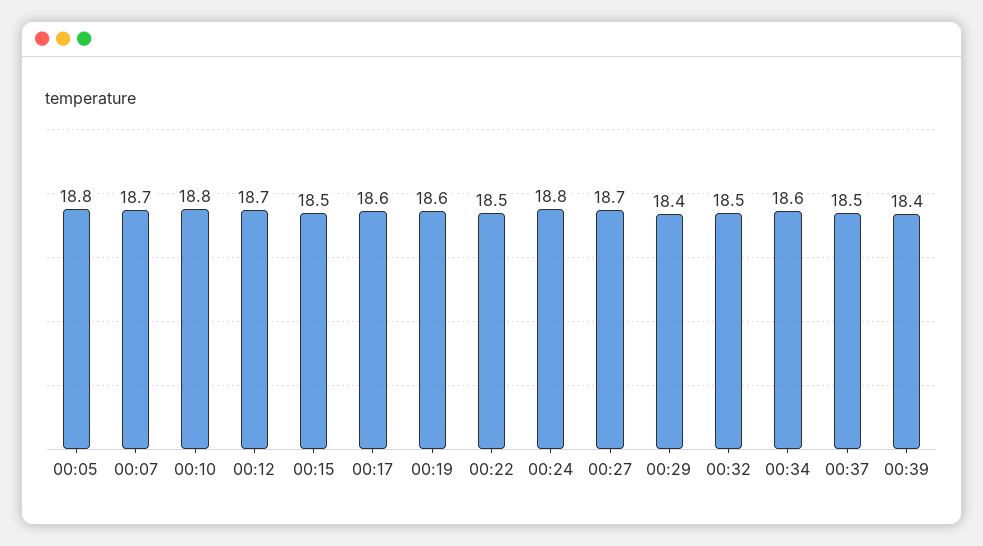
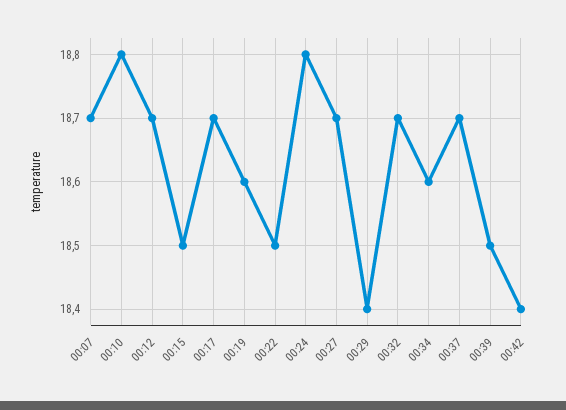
00:05: 18.8 -> none
00:17: 18.6 -> 18.7
00:32: 18.5 -> 18.7
00:37: 18.5 -> 18.7
00:39: 18.4 -> 18.5
00:42: none -> 18.4

